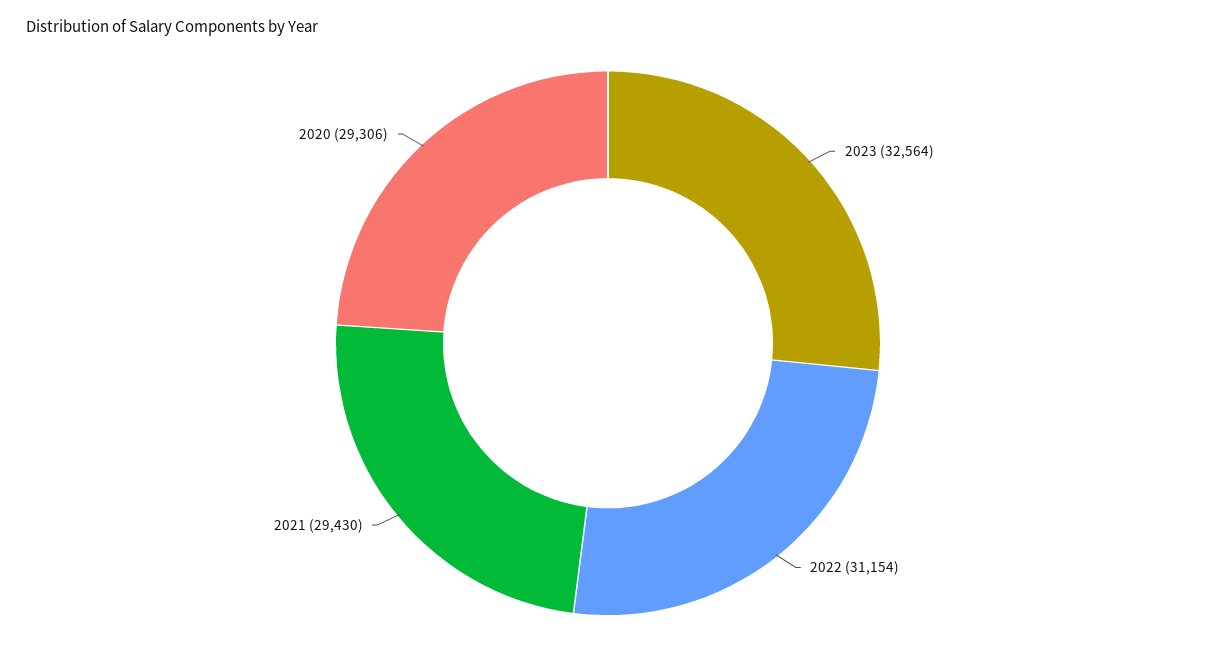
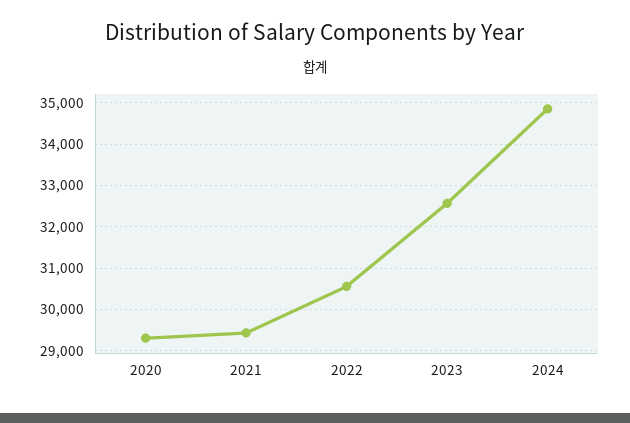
2022: 31154 -> 30600
2024: none -> 34800

